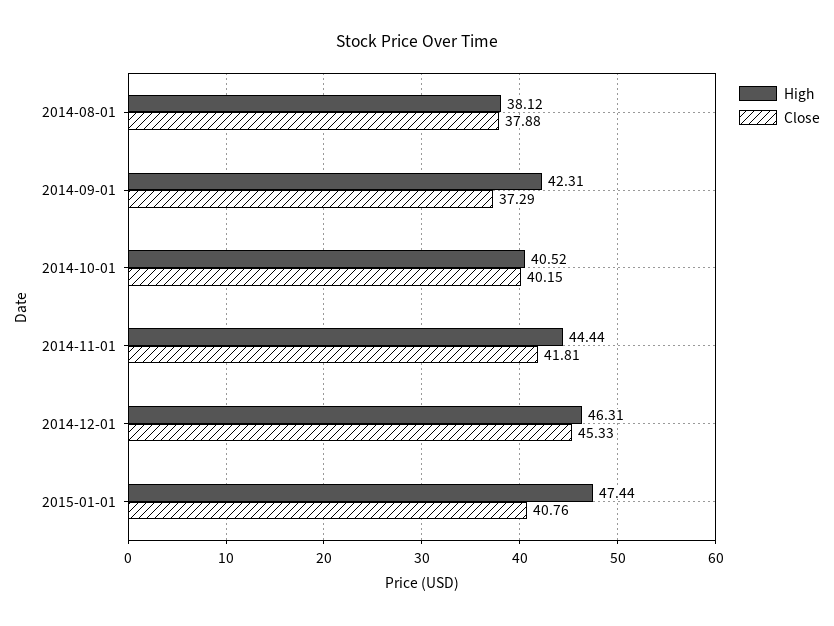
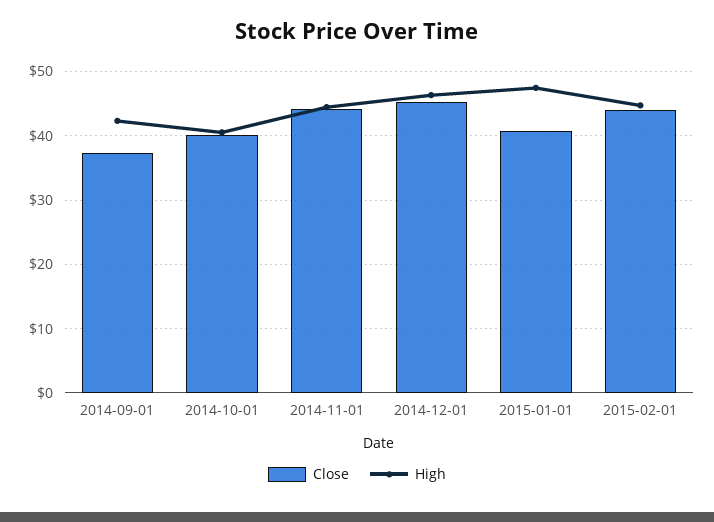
High, 2014-08-01: 38.12 -> none
Close, 2014-08-01: 37.88 -> none
Close, 2014-11-01: 41.81 -> 44
Close, 2015-02-01: none -> 44
High, 2015-02-01: none -> 45

